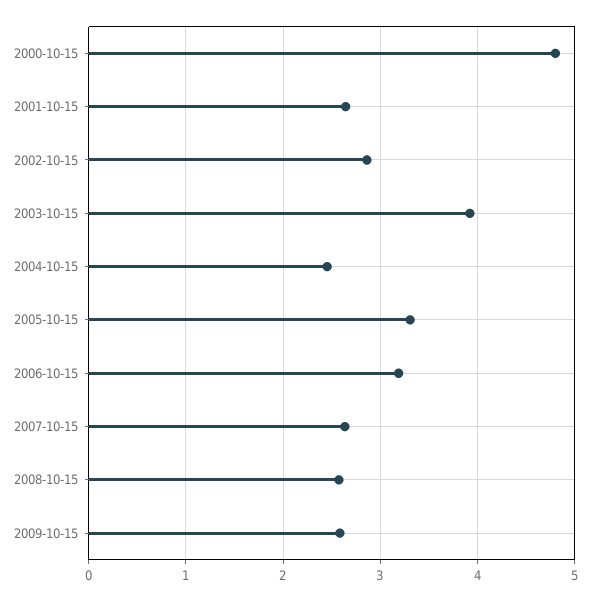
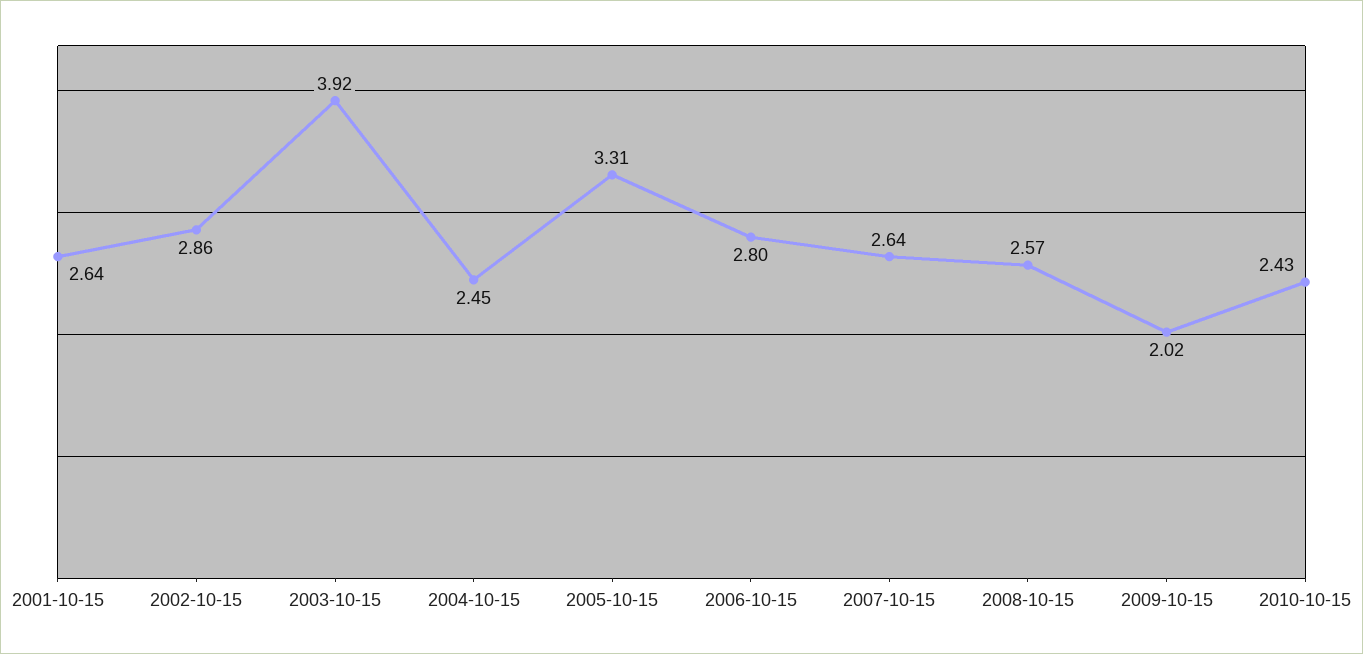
2000-10-15: 4.8 -> none
2006-10-15: 3.2 -> 2.8
2009-10-15: 2.6 -> 2.02
2010-10-15: none -> 2.43

